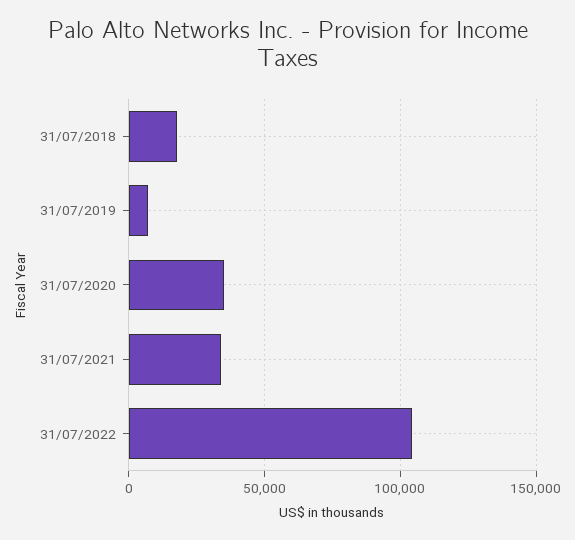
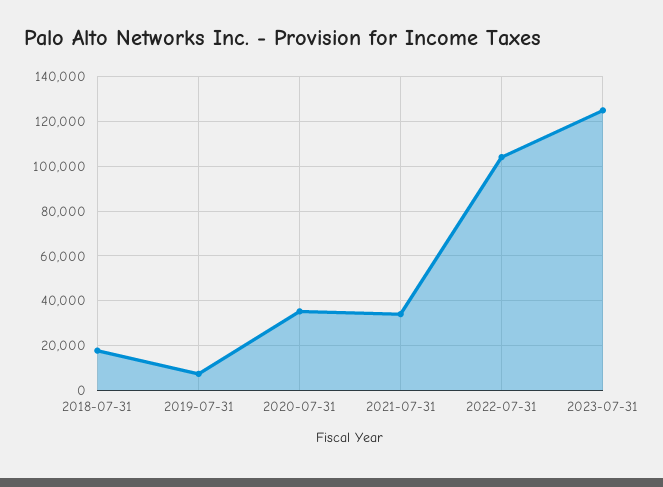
2023-07-31: none -> 125000

